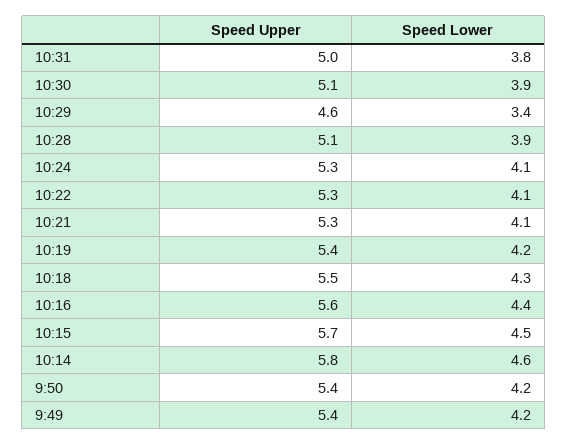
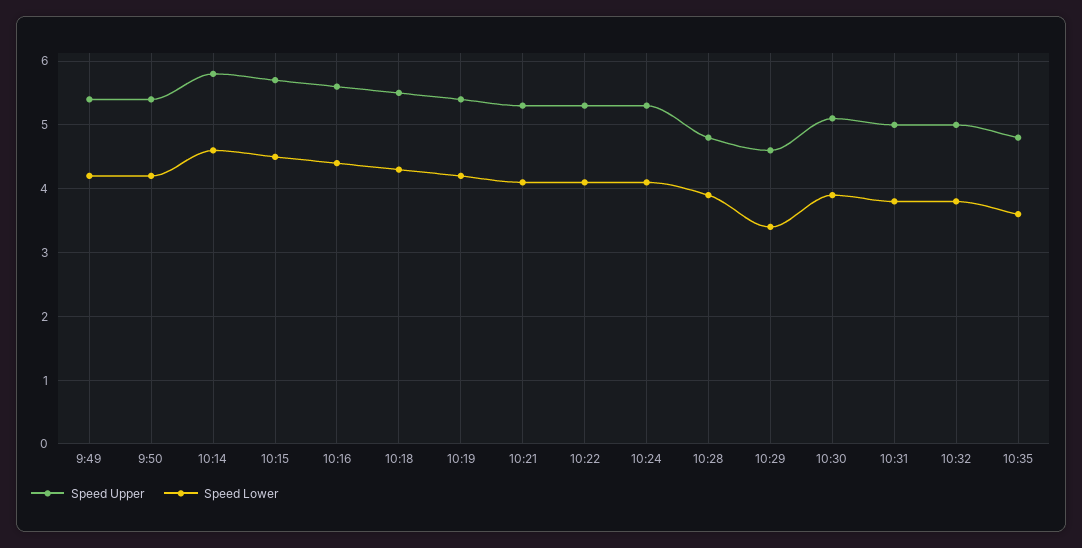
Speed Upper, 10:28: 5.1 -> 4.8
Speed Upper, 10:32: none -> 5
Speed Lower, 10:32: none -> 3.8
Speed Upper, 10:35: none -> 4.8
Speed Lower, 10:35: none -> 3.6

